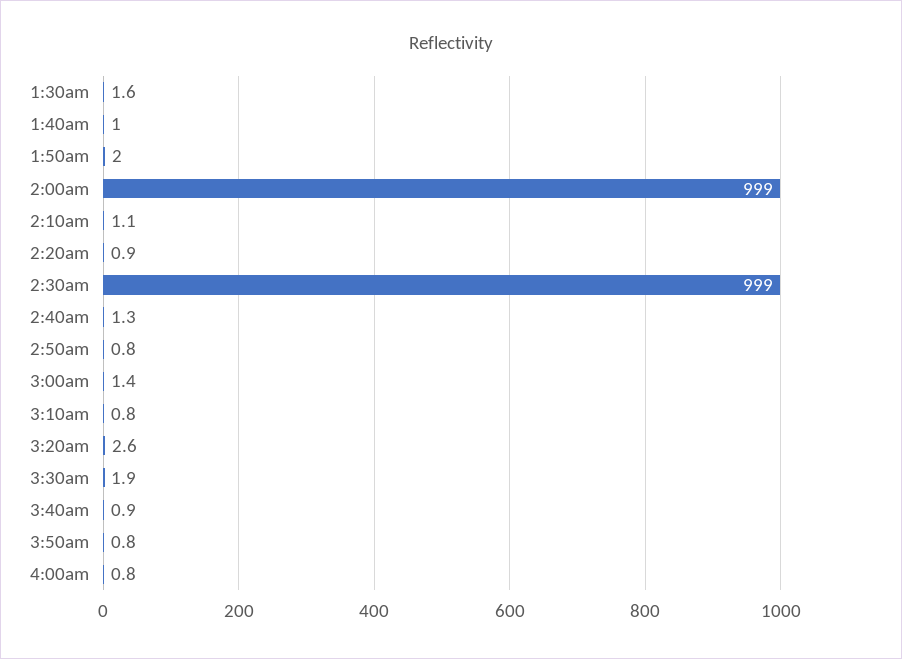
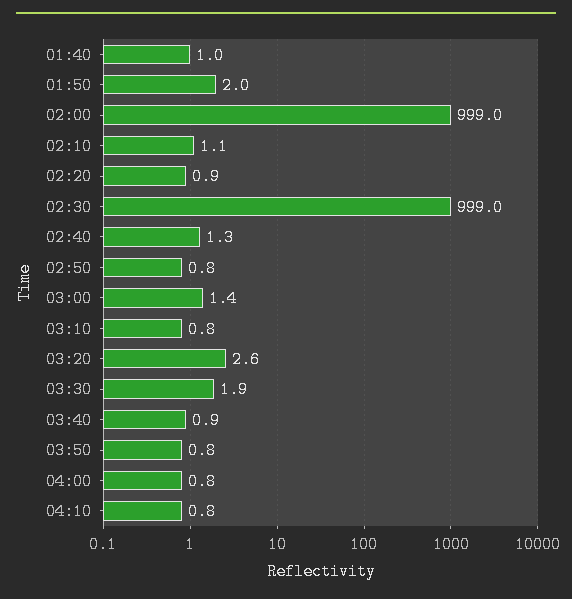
1:30am: 1.6 -> none
04:10: none -> 0.8

